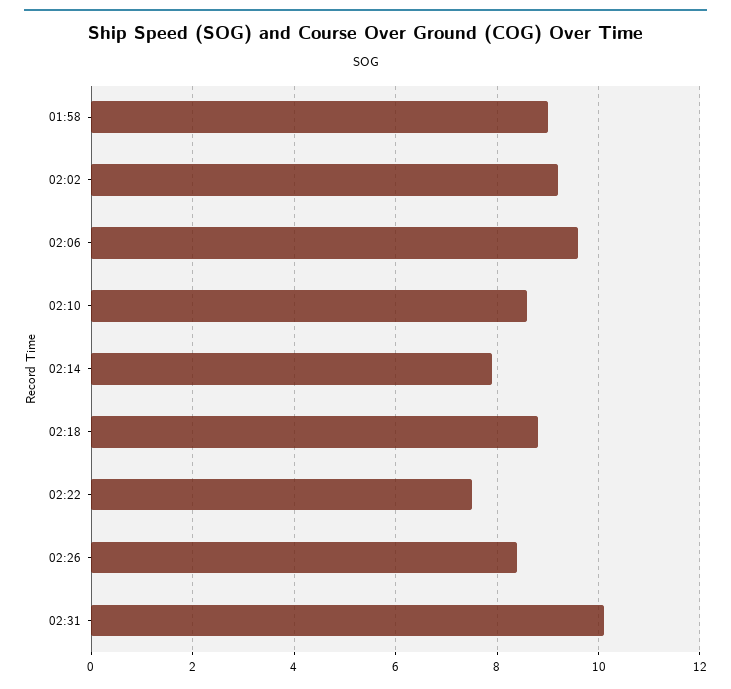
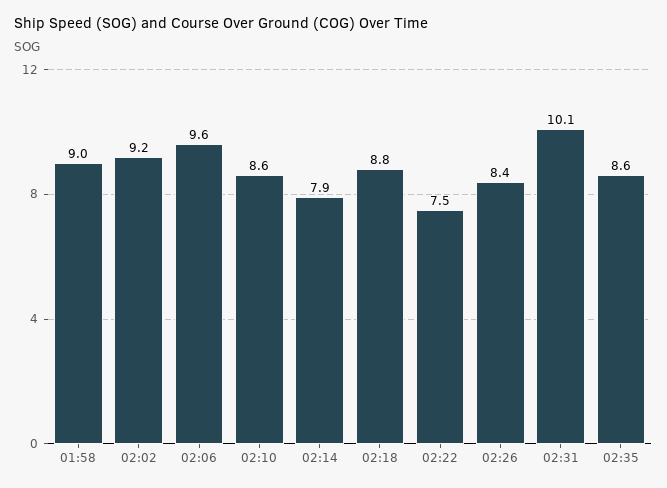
02:35: none -> 8.6

